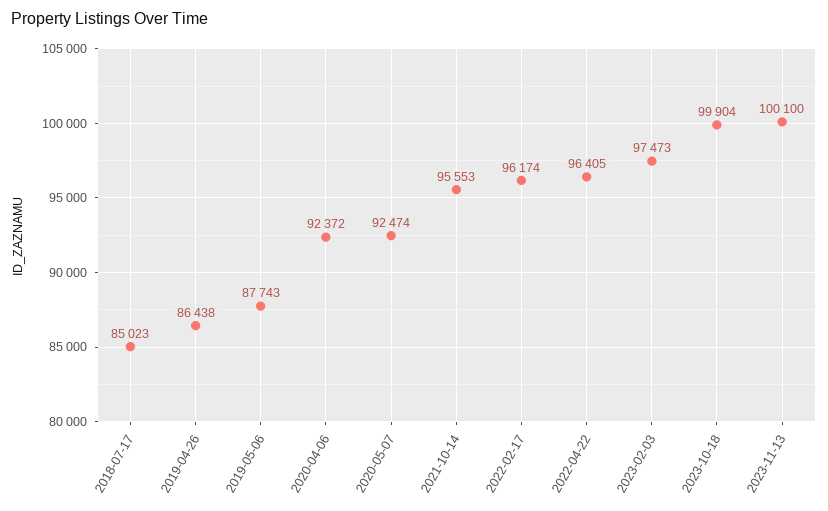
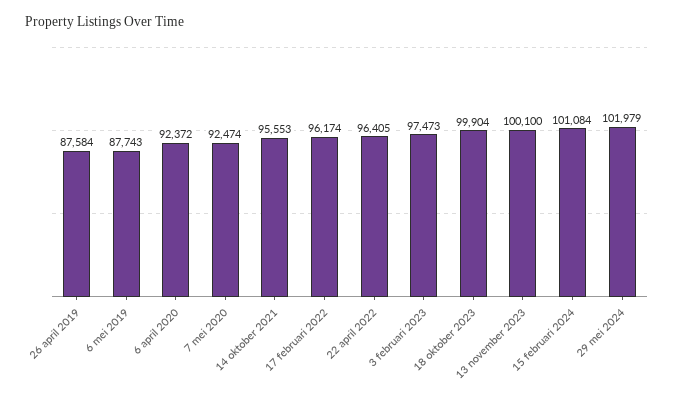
2018-07-17: 85023 -> none
2019-04-26: 86438 -> 87584
15 februari 2024: none -> 101084
29 mei 2024: none -> 101979

